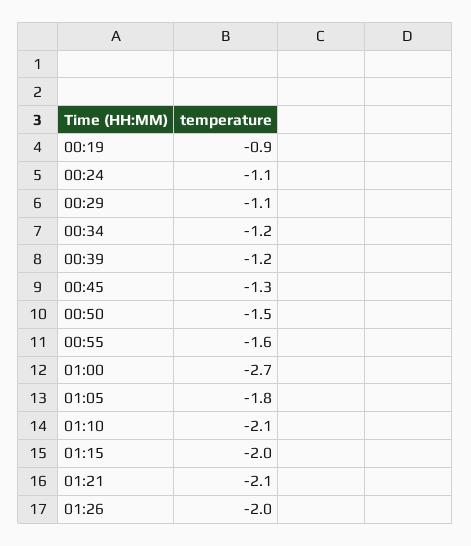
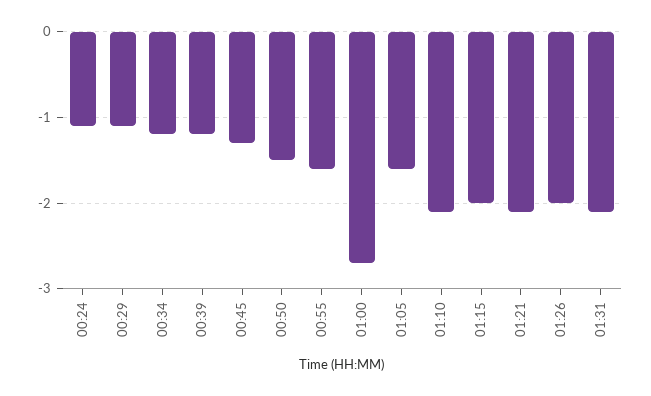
00:19: -0.9 -> none
01:05: -1.8 -> -1.6
01:31: none -> -2.1

